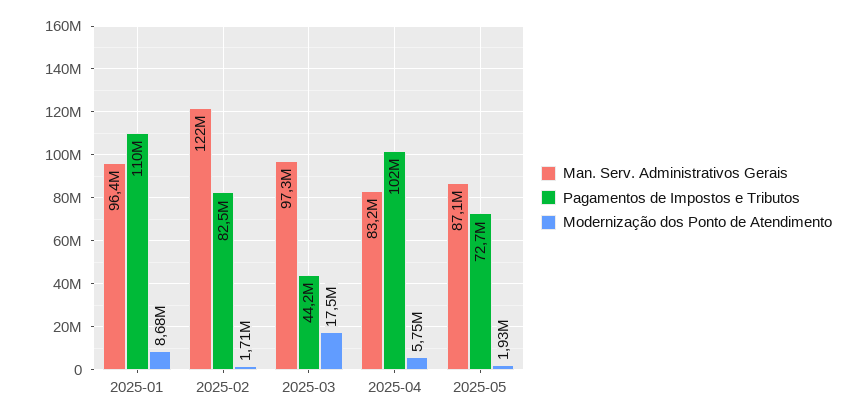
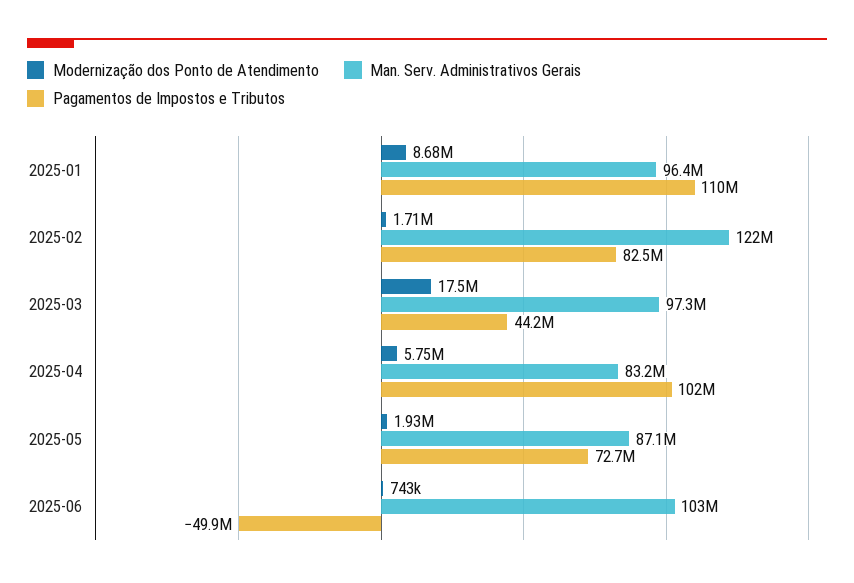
Modernização dos Ponto de Atendimento, 2025-06: none -> 743000
Man. Serv. Administrativos Gerais, 2025-06: none -> 103000000
Pagamentos de Impostos e Tributos, 2025-06: none -> -49900000

